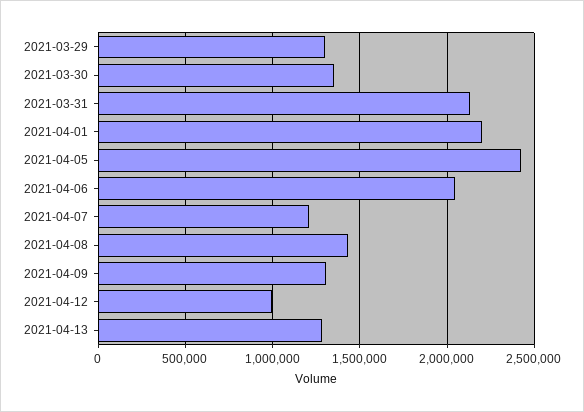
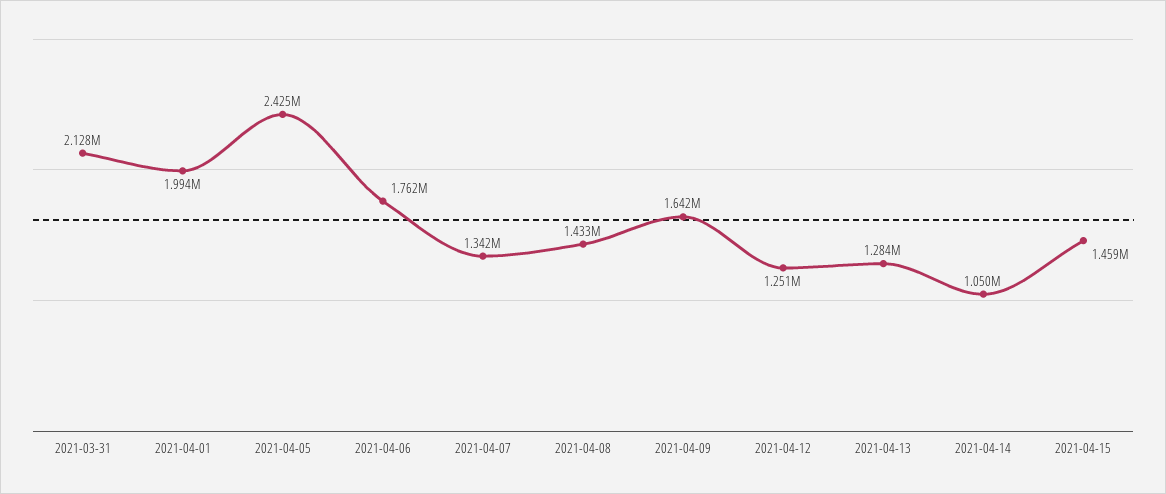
2021-03-29: 1300000 -> none
2021-03-30: 1350000 -> none
2021-04-01: 2200000 -> 1994000
2021-04-06: 2050000 -> 1762000
2021-04-07: 1200000 -> 1342000
2021-04-09: 1300000 -> 1642000
2021-04-12: 1000000 -> 1251000
2021-04-14: none -> 1050000
2021-04-15: none -> 1459000

